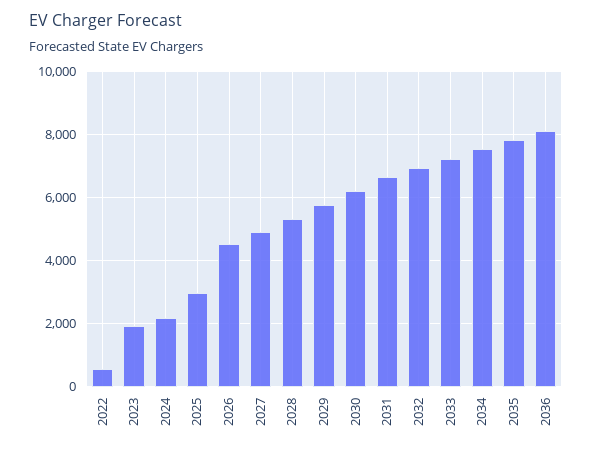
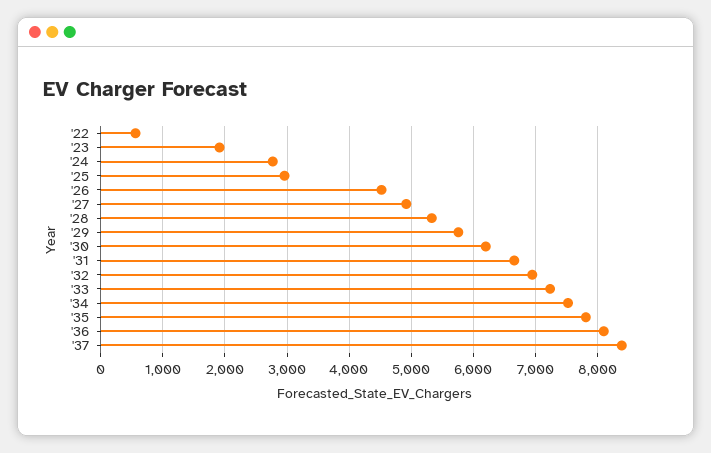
2024: 2200 -> 2800
'37: none -> 8400

